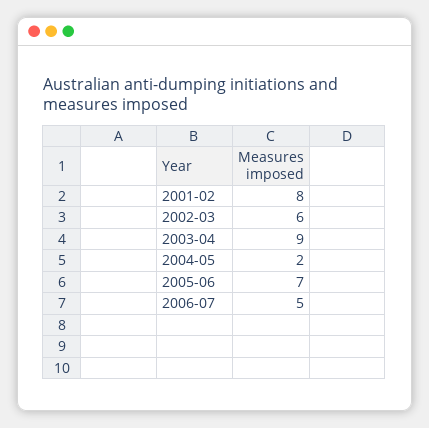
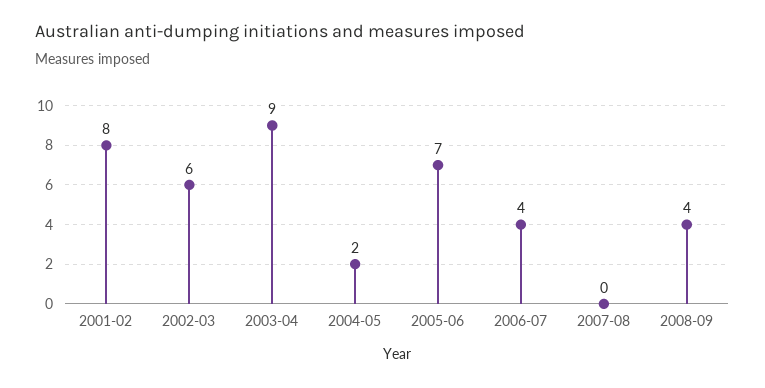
2006-07: 5 -> 4
2007-08: none -> 0
2008-09: none -> 4

